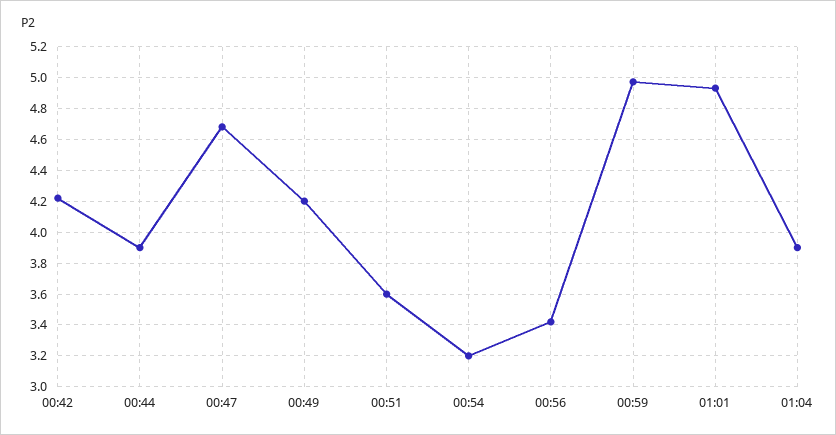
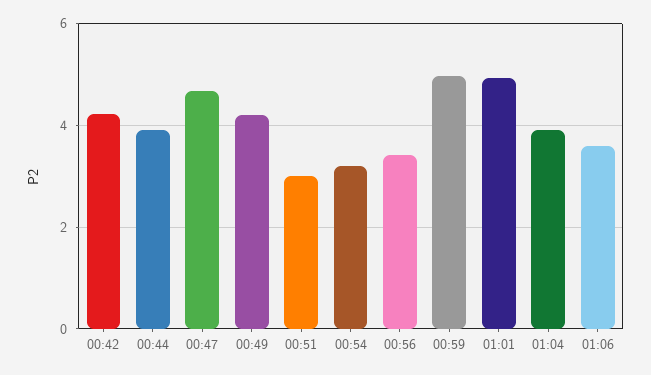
00:51: 3.6 -> 3
01:06: none -> 3.6

